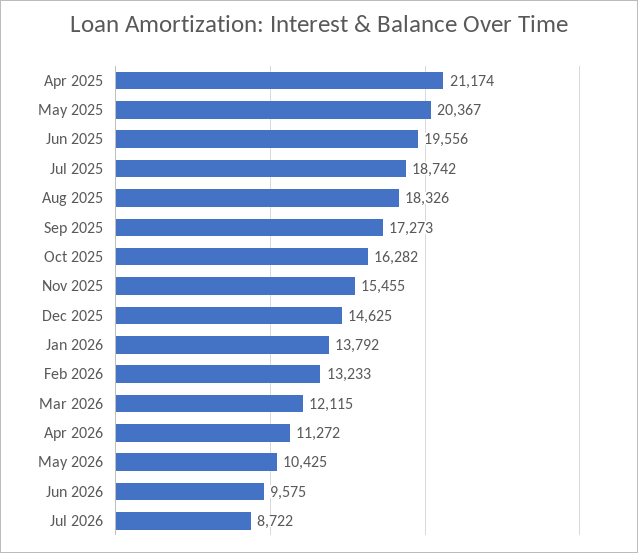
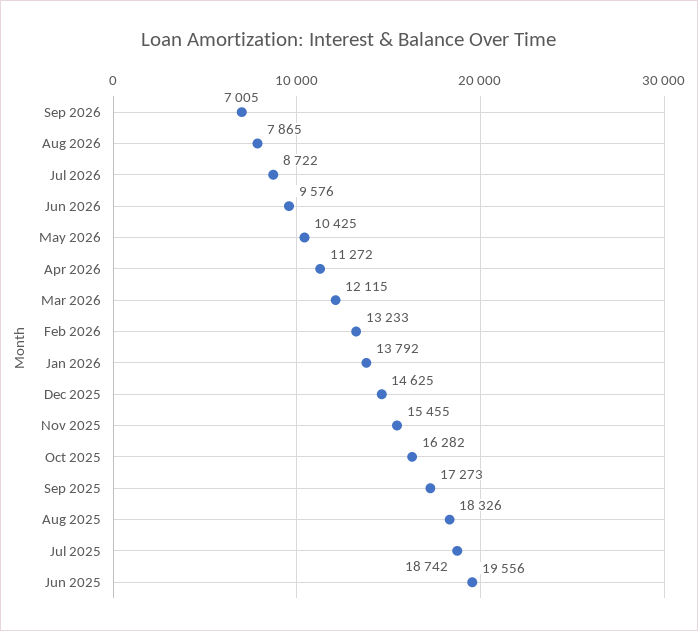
Apr 2025: 21174 -> none
May 2025: 20367 -> none
Jun 2026: 9575 -> 9576
Sep 2026: none -> 7005
Aug 2026: none -> 7865

